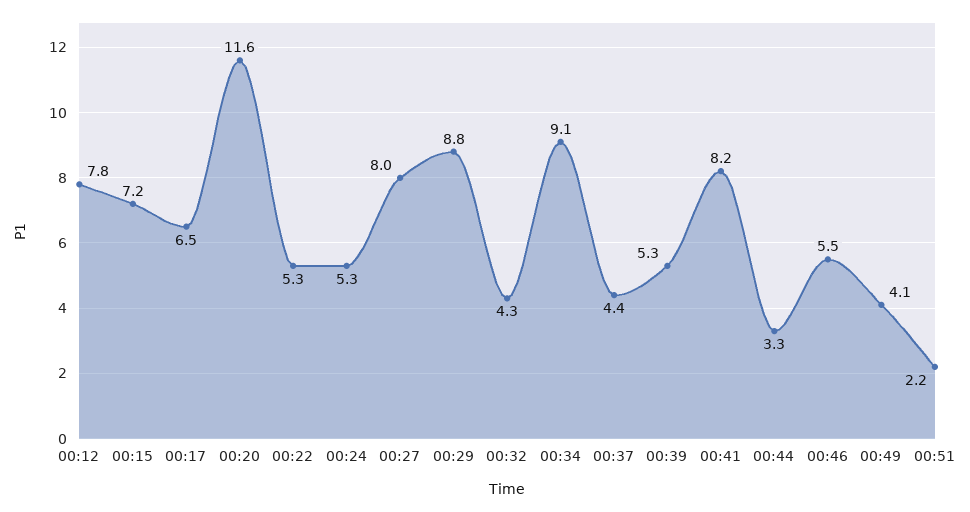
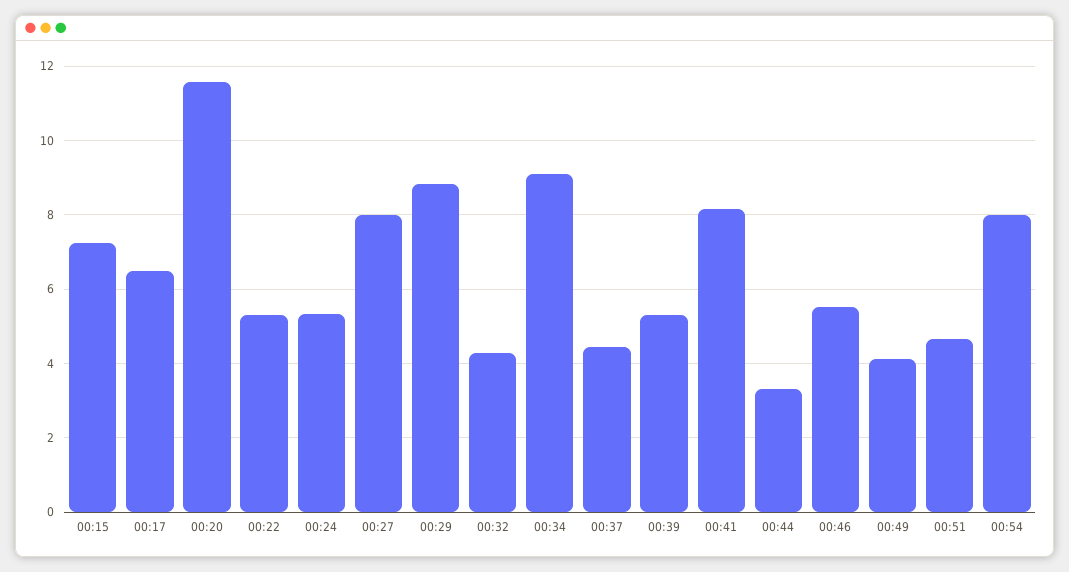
00:12: 7.8 -> none
00:51: 2.2 -> 4.6
00:54: none -> 8

